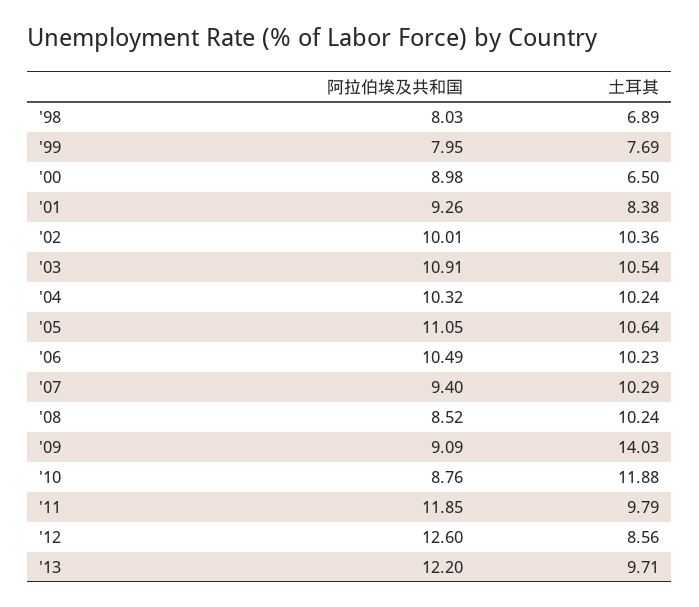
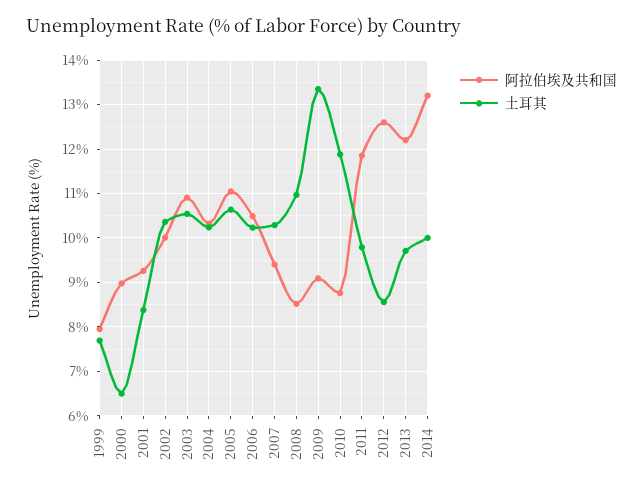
阿拉伯埃及共和国, '98: 8.03 -> none
土耳其, '98: 6.89 -> none
土耳其, '08: 10.24 -> 11
土耳其, '09: 14.03 -> 13.4
阿拉伯埃及共和国, 2014: none -> 13.2
土耳其, 2014: none -> 10

